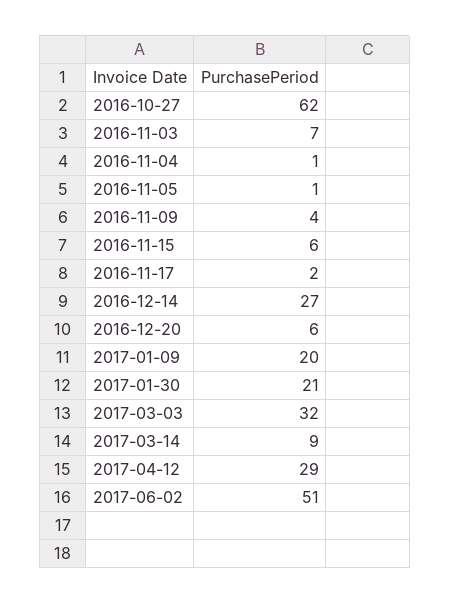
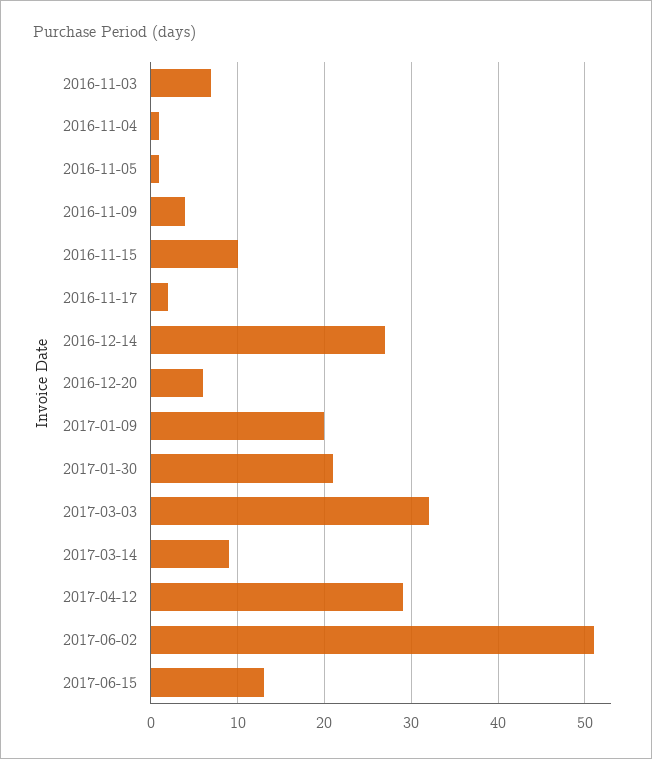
2016-10-27: 62 -> none
2016-11-15: 6 -> 10
2017-06-15: none -> 13

